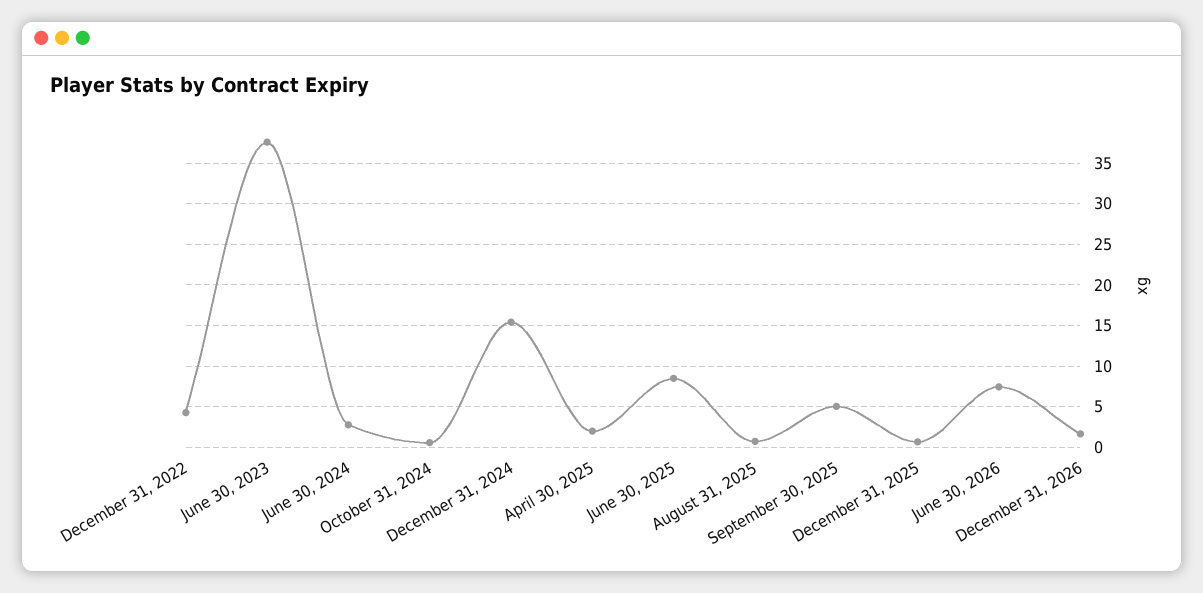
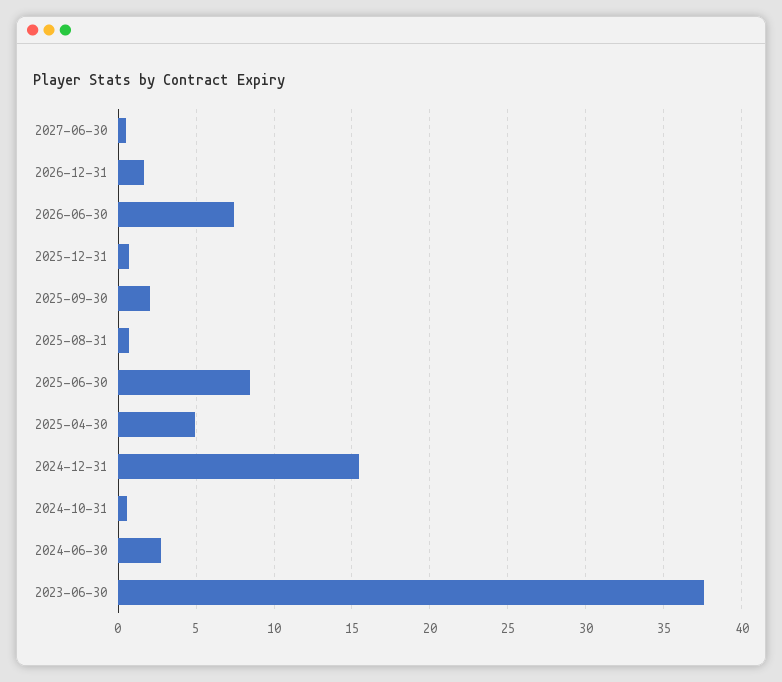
December 31, 2022: 4 -> none
April 30, 2025: 2 -> 5
September 30, 2025: 5 -> 2
2027-06-30: none -> 0.5

